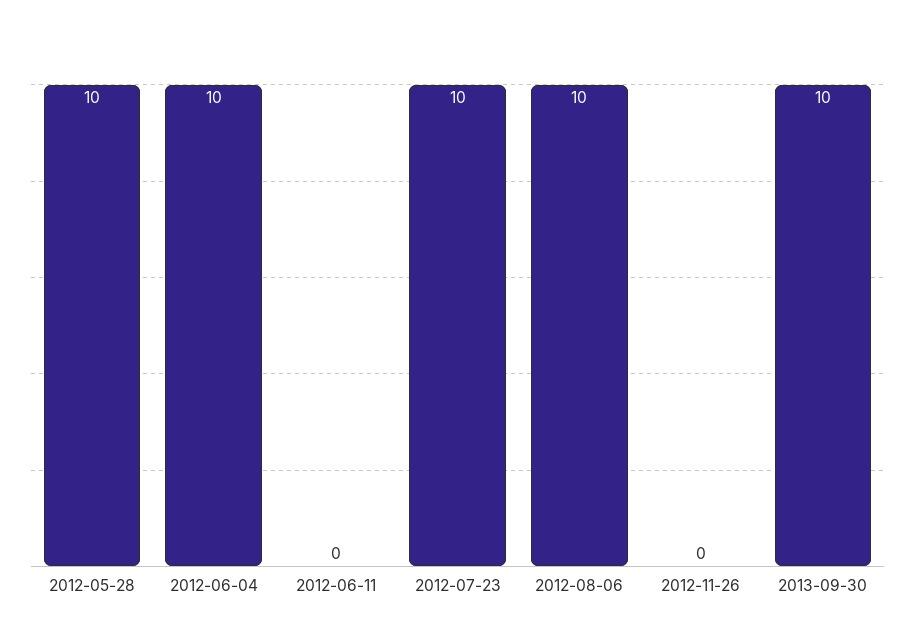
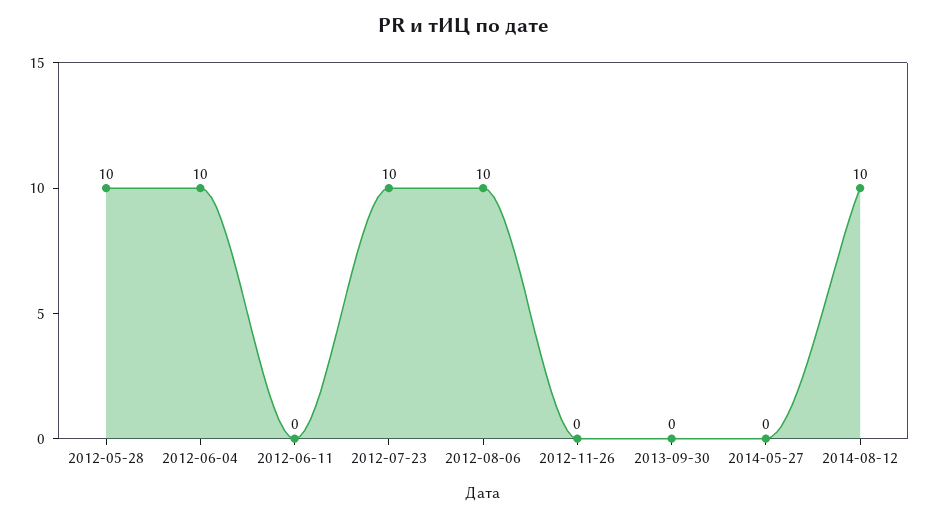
2013-09-30: 10 -> 0
2014-05-27: none -> 0
2014-08-12: none -> 10

